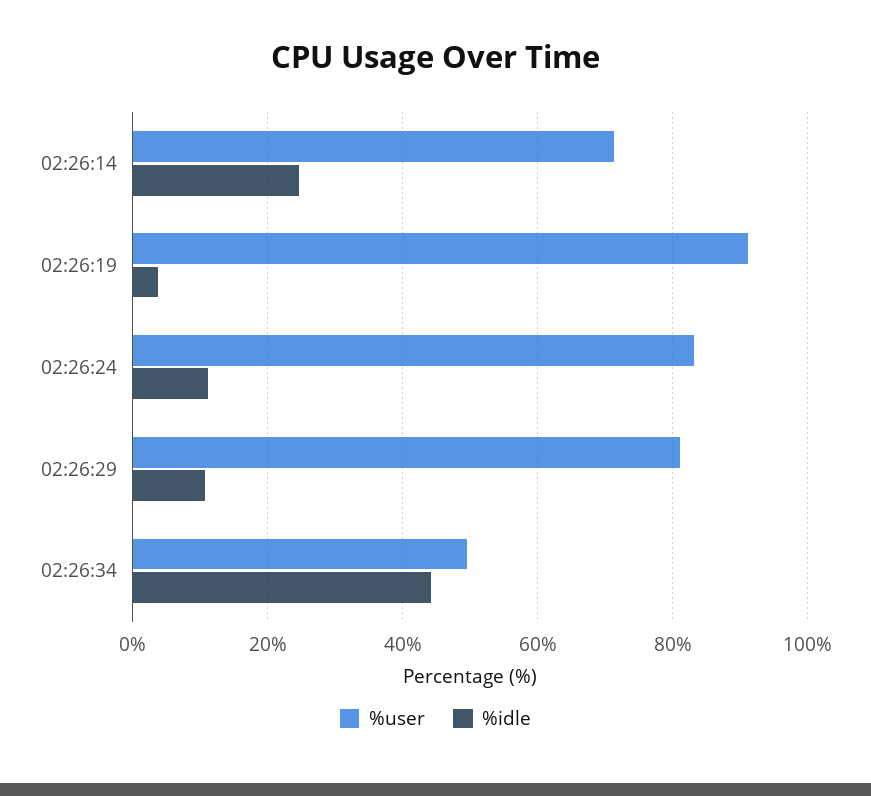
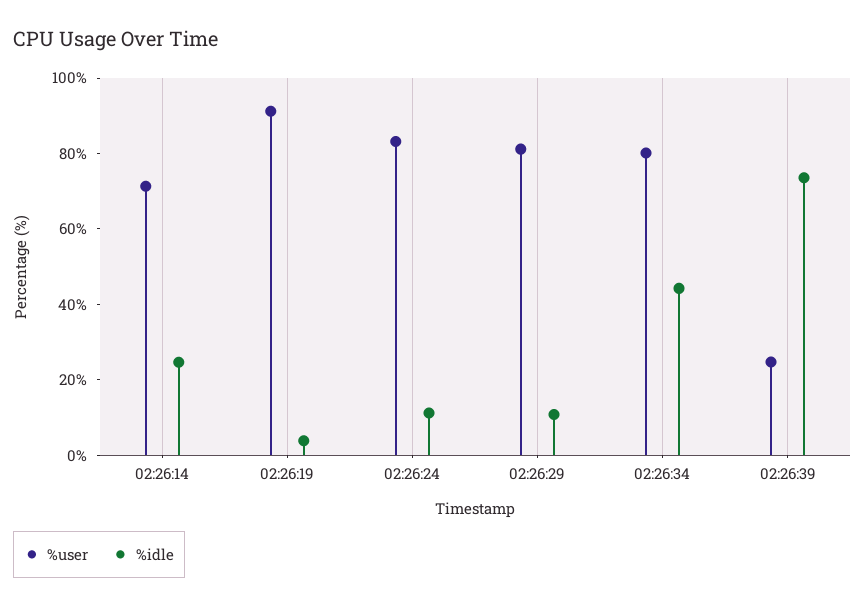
%user, 02:26:34: 50 -> 80
%user, 02:26:39: none -> 25
%idle, 02:26:39: none -> 75

